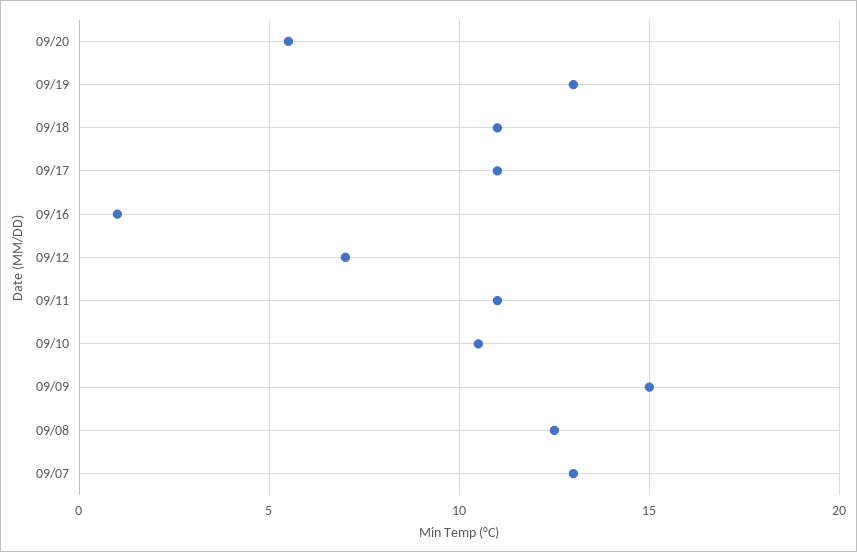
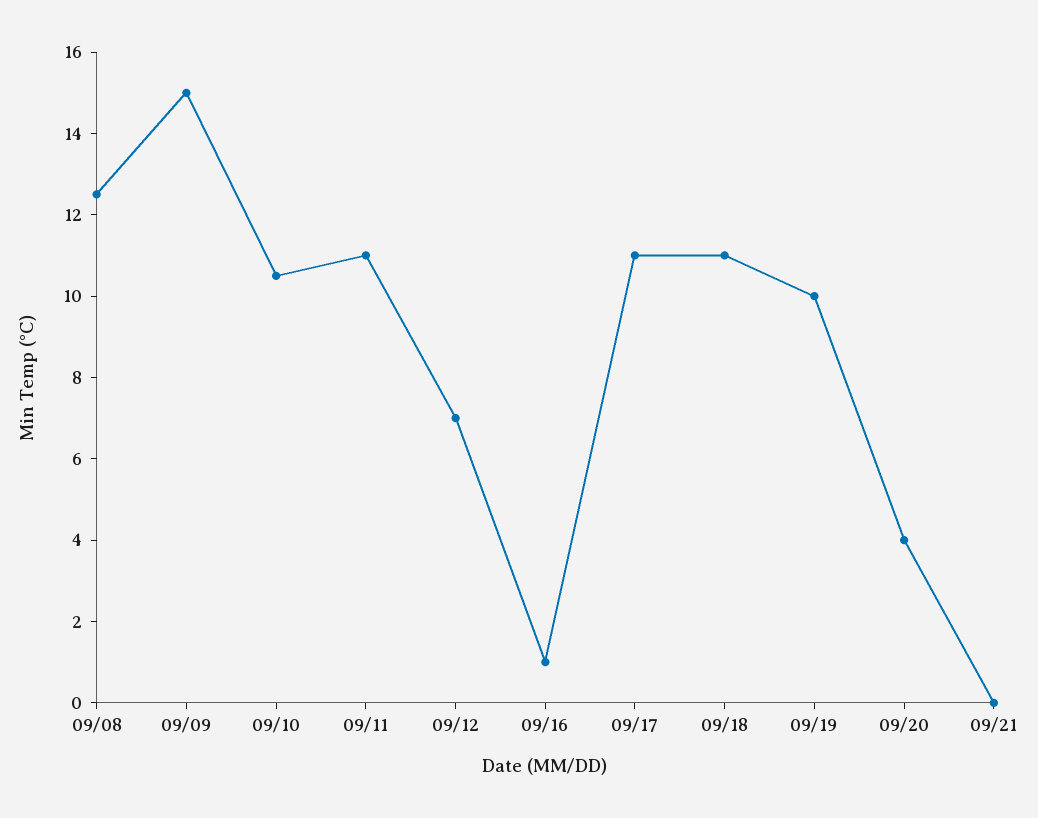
09/20: 5.5 -> 4
09/19: 13 -> 10
09/07: 13 -> none
09/21: none -> 0

